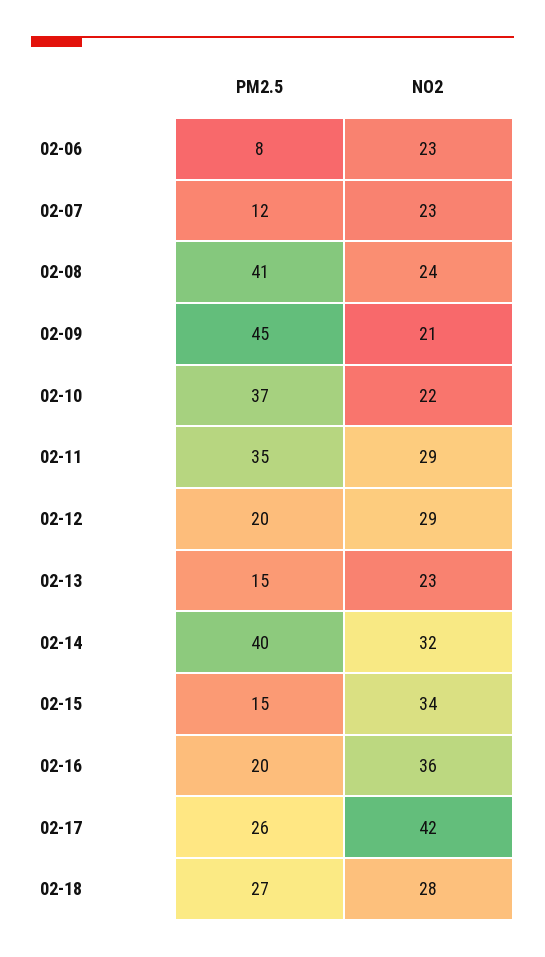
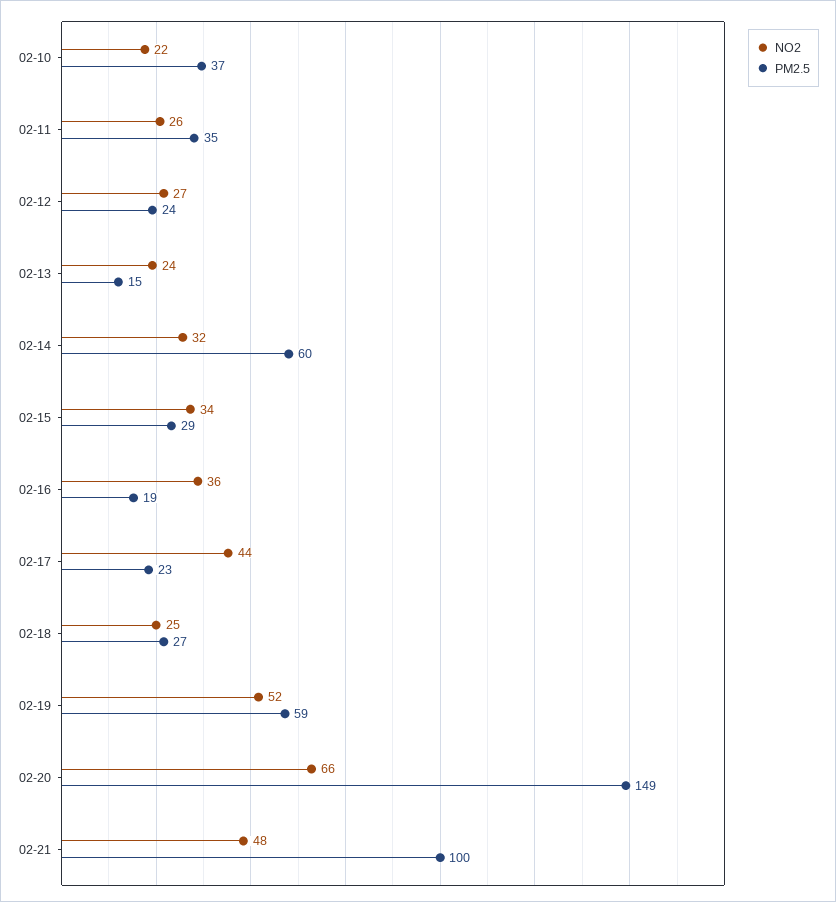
PM2.5, 02-06: 8 -> none
NO2, 02-06: 23 -> none
PM2.5, 02-07: 12 -> none
NO2, 02-07: 23 -> none
PM2.5, 02-08: 41 -> none
NO2, 02-08: 24 -> none
PM2.5, 02-09: 45 -> none
NO2, 02-09: 21 -> none
NO2, 02-11: 29 -> 26
PM2.5, 02-12: 20 -> 24
NO2, 02-12: 29 -> 27
NO2, 02-13: 23 -> 24
PM2.5, 02-14: 40 -> 60
PM2.5, 02-15: 15 -> 29
PM2.5, 02-16: 20 -> 19
PM2.5, 02-17: 26 -> 23
NO2, 02-17: 42 -> 44
NO2, 02-18: 28 -> 25
NO2, 02-19: none -> 52
PM2.5, 02-19: none -> 59
NO2, 02-20: none -> 66
PM2.5, 02-20: none -> 149
NO2, 02-21: none -> 48
PM2.5, 02-21: none -> 100

